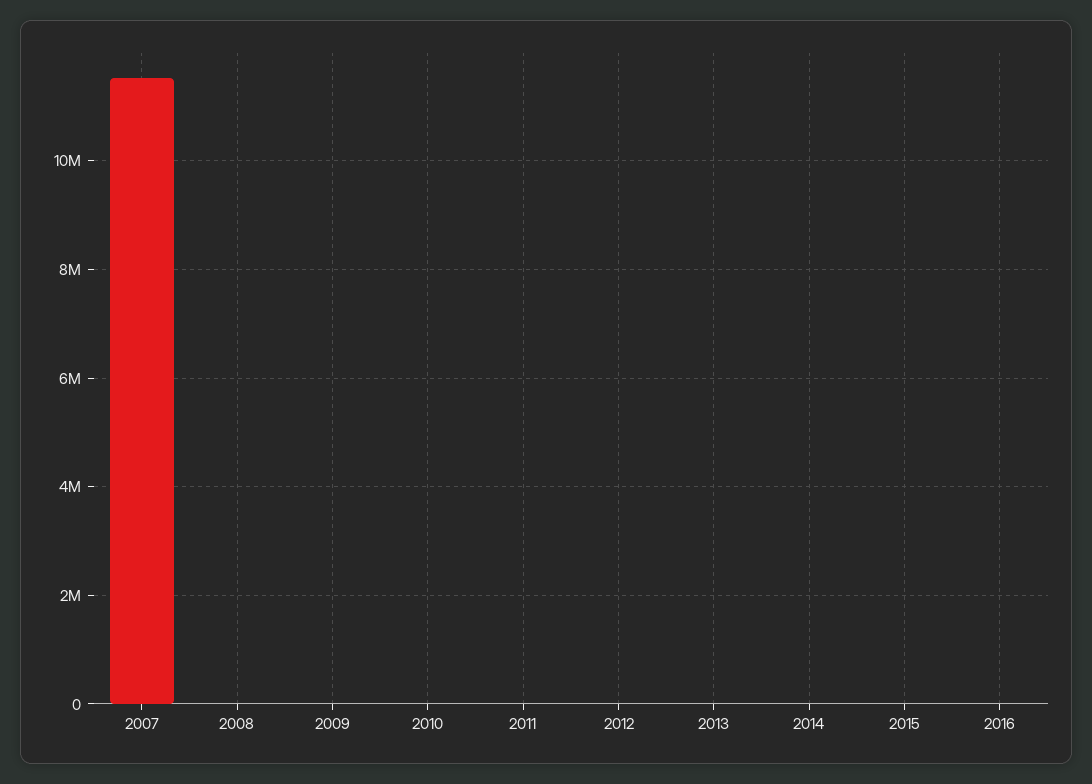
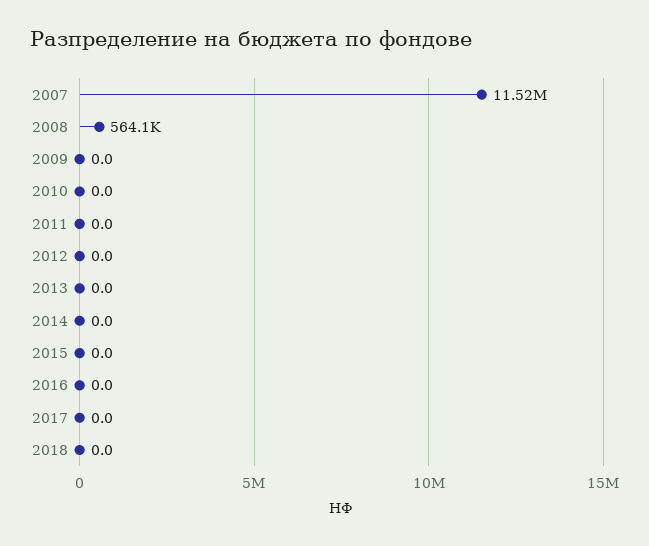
2008: 0 -> 564100
2017: none -> 0
2018: none -> 0

